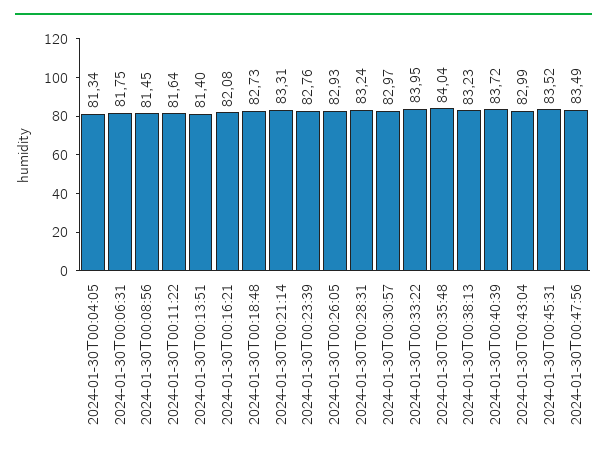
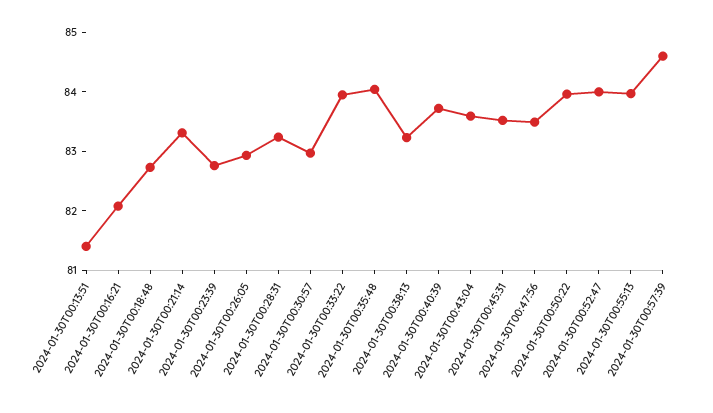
2024-01-30T00:04:05: 81.34 -> none
2024-01-30T00:06:31: 81.75 -> none
2024-01-30T00:08:56: 81.45 -> none
2024-01-30T00:11:22: 81.64 -> none
2024-01-30T00:43:04: 82.99 -> 83.6
2024-01-30T00:50:22: none -> 84
2024-01-30T00:52:47: none -> 84
2024-01-30T00:55:13: none -> 84
2024-01-30T00:57:39: none -> 84.6

